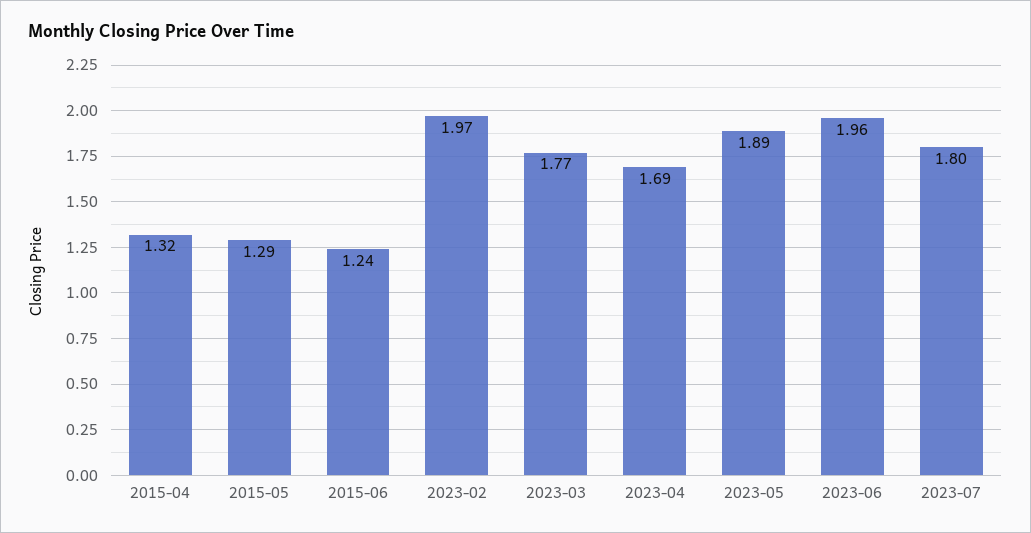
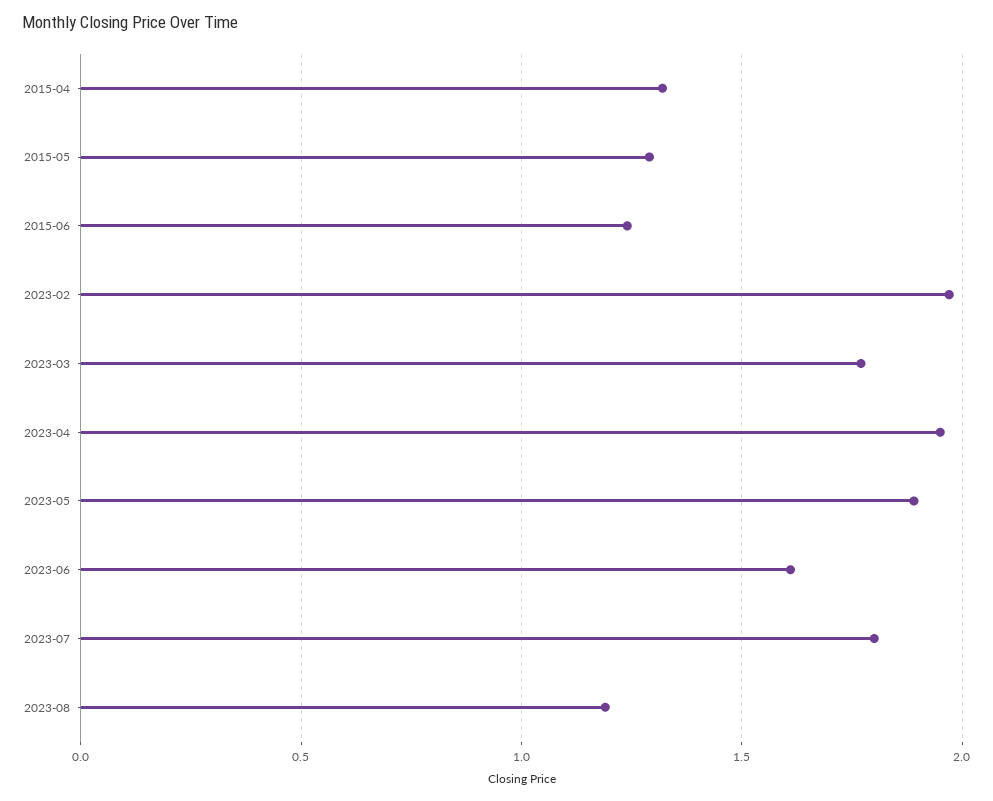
2023-04: 1.69 -> 1.95
2023-06: 1.96 -> 1.6
2023-08: none -> 1.2

